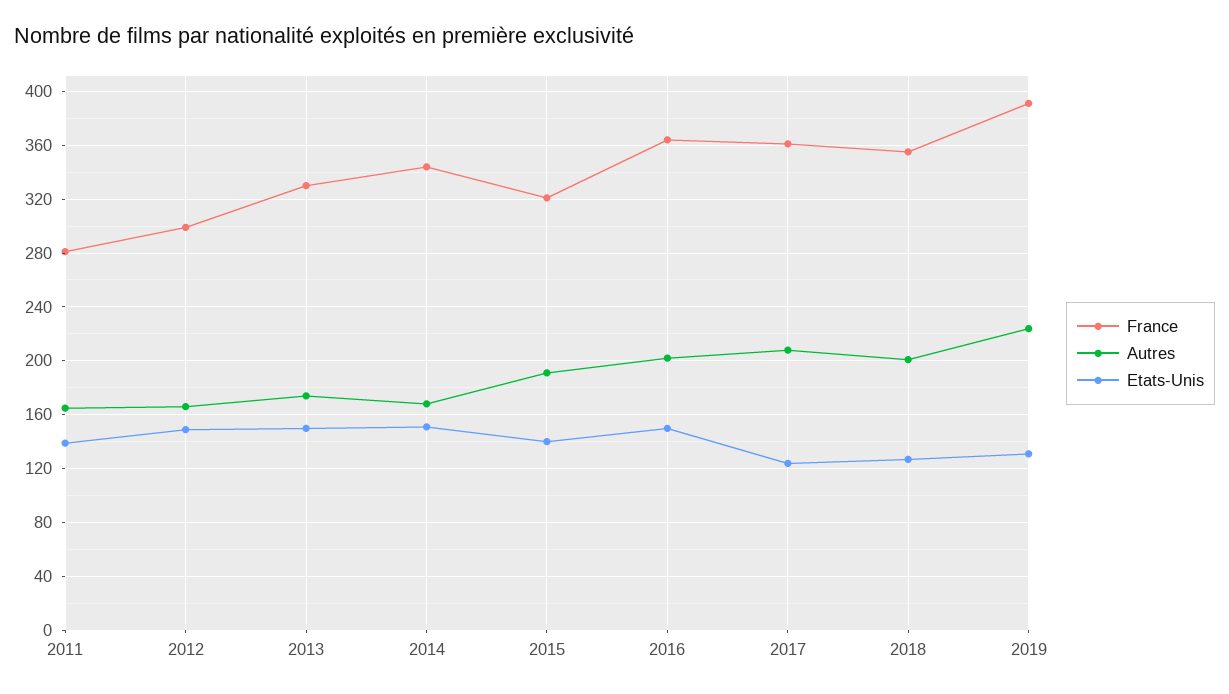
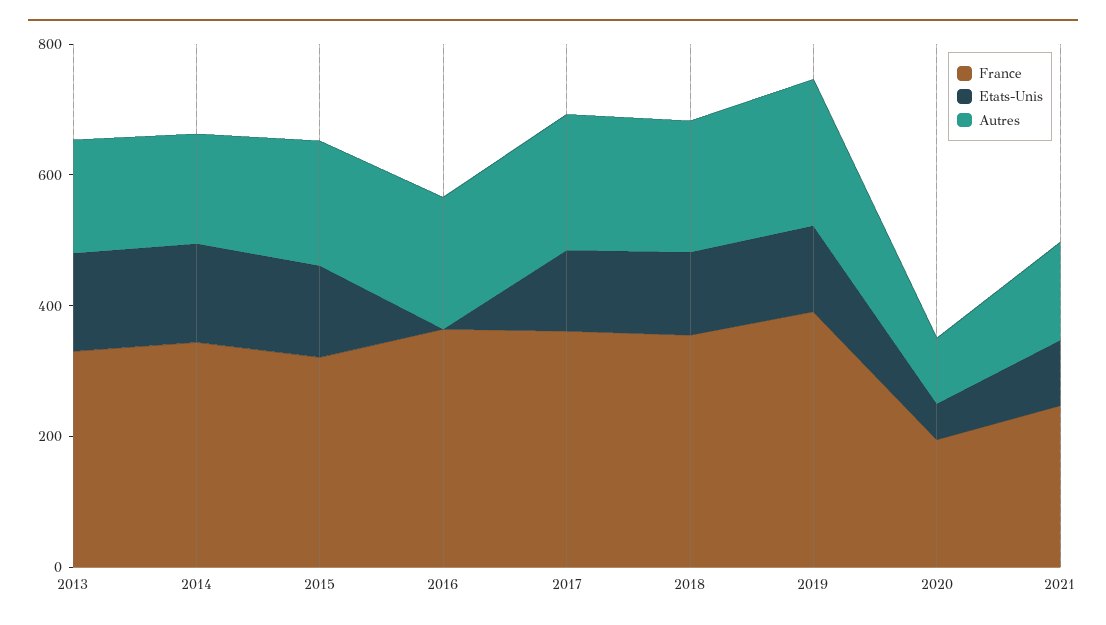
France, 2011: 280 -> none
Autres, 2011: 165 -> none
Etats-Unis, 2011: 140 -> none
France, 2012: 300 -> none
Autres, 2012: 165 -> none
Etats-Unis, 2012: 150 -> none
Etats-Unis, 2016: 150 -> 0
France, 2020: none -> 200
Etats-Unis, 2020: none -> 50
Autres, 2020: none -> 100
France, 2021: none -> 250
Etats-Unis, 2021: none -> 100
Autres, 2021: none -> 150

